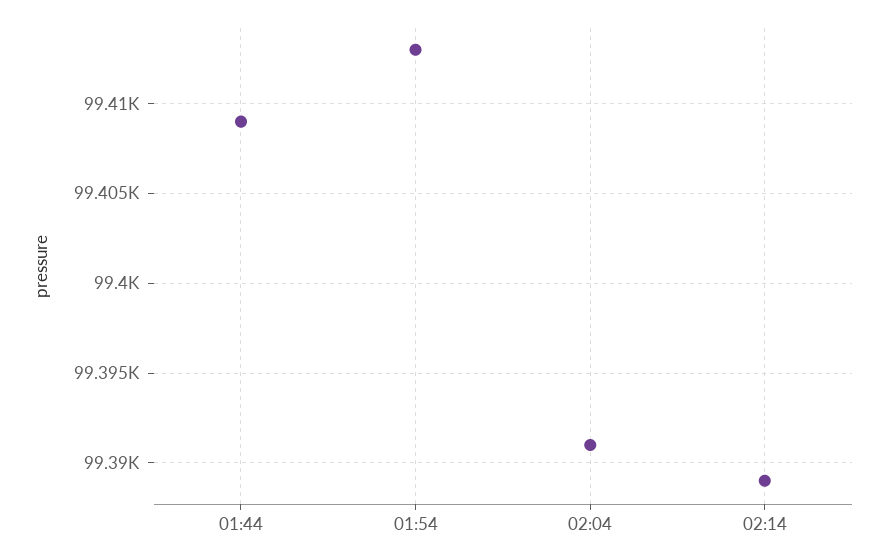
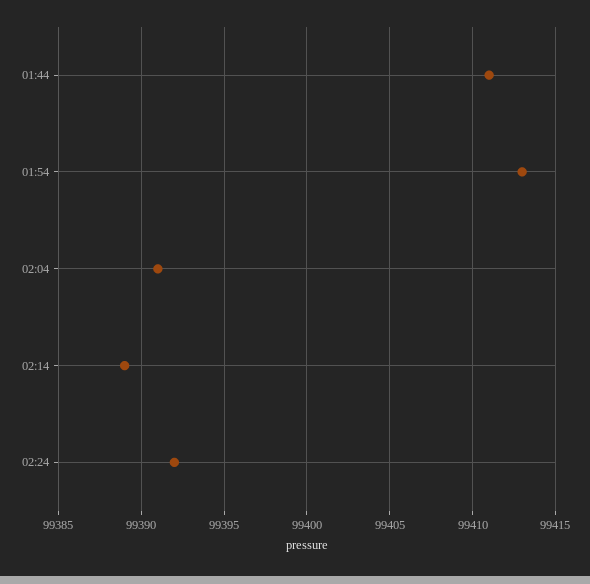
01:44: 99409 -> 99411
02:24: none -> 99392

